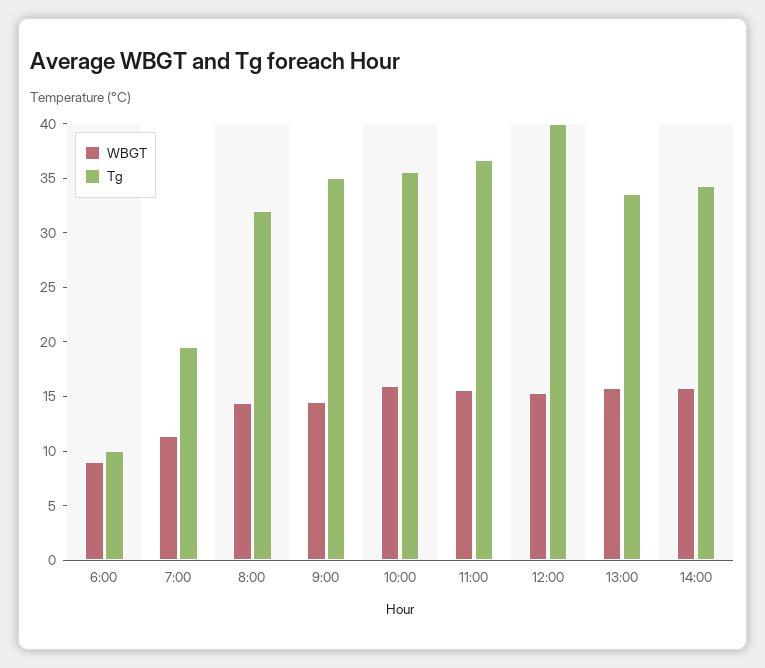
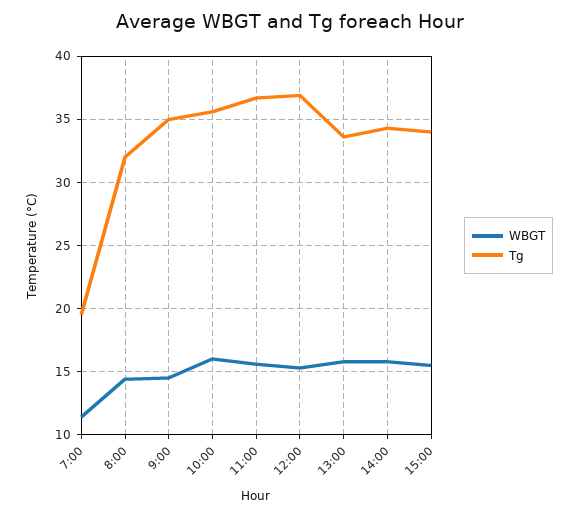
WBGT, 6:00: 9 -> none
Tg, 6:00: 10 -> none
Tg, 12:00: 40 -> 37
WBGT, 15:00: none -> 15.5
Tg, 15:00: none -> 34

